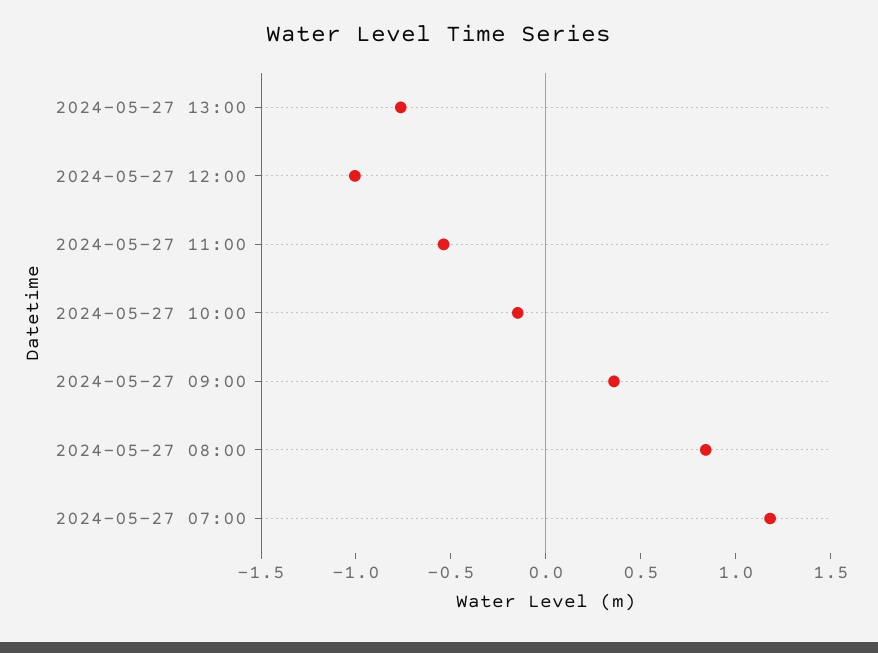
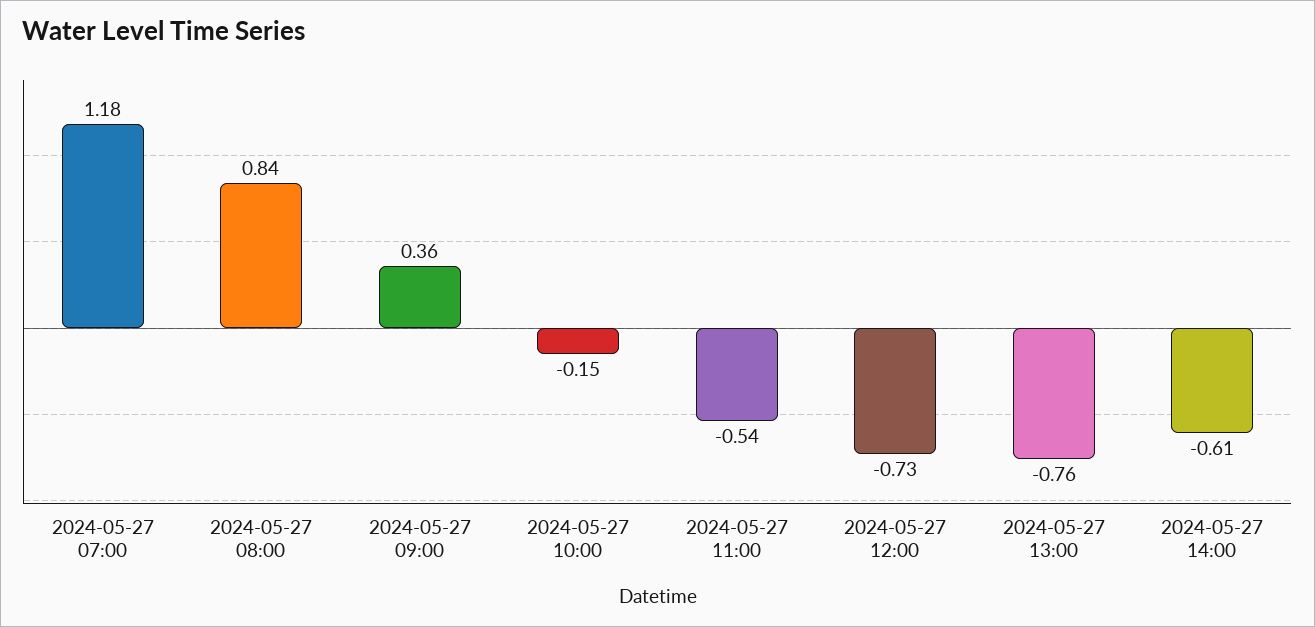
2024-05-27 12:00: -1 -> -0.73
2024-05-27 14:00: none -> -0.61

